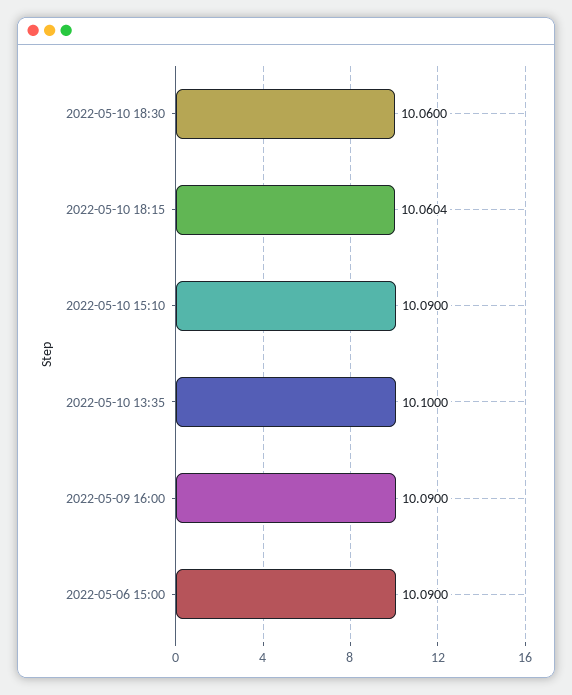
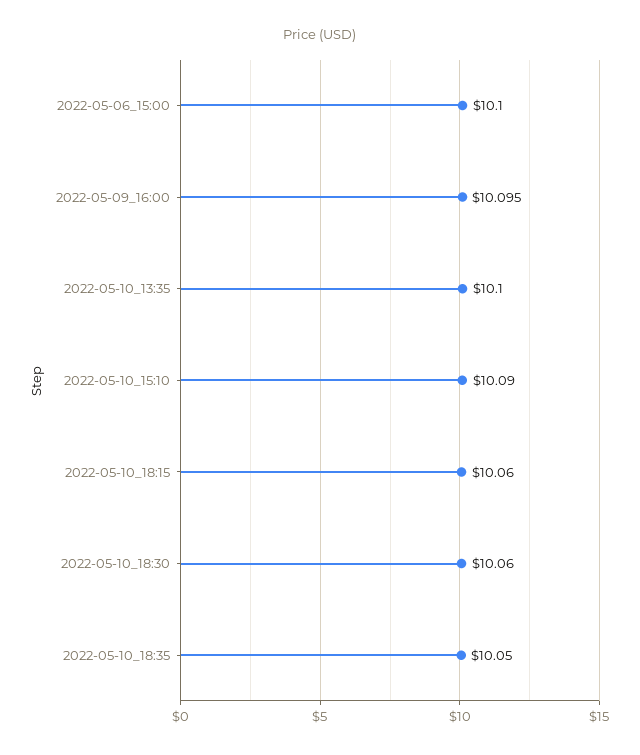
2022-05-09 16:00: 10.09 -> 10.095
2022-05-06 15:00: 10.09 -> 10.1
2022-05-10_18:35: none -> 10.05

